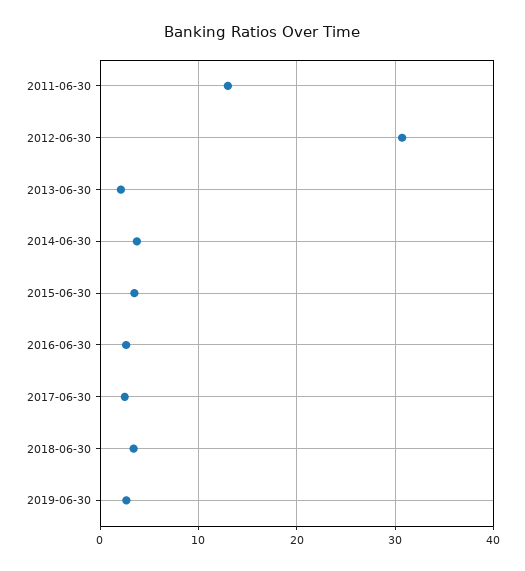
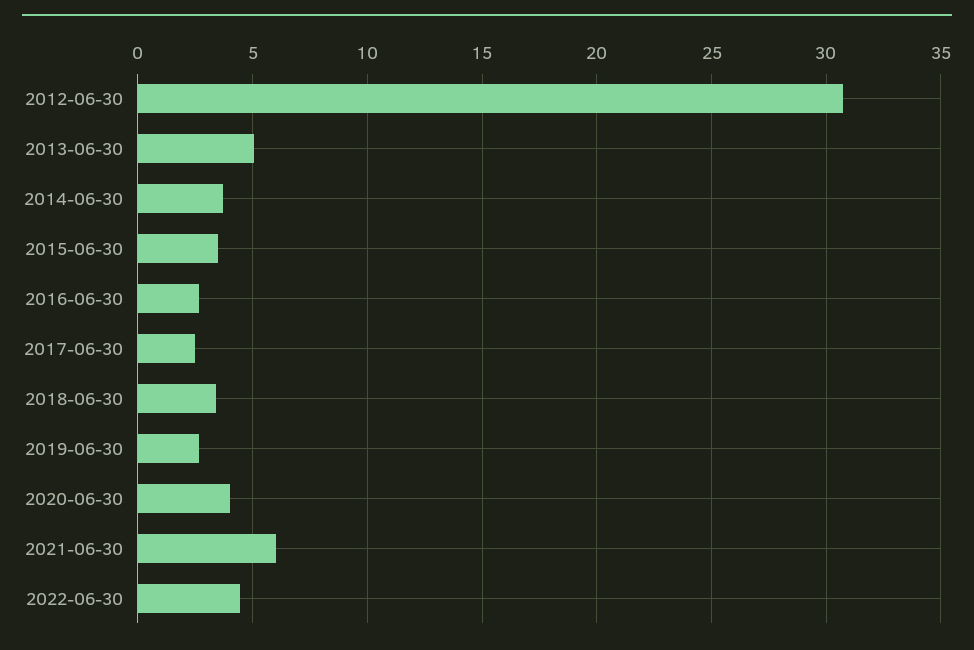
2011-06-30: 13 -> none
2013-06-30: 2 -> 5
2020-06-30: none -> 4
2021-06-30: none -> 6
2022-06-30: none -> 4.5

